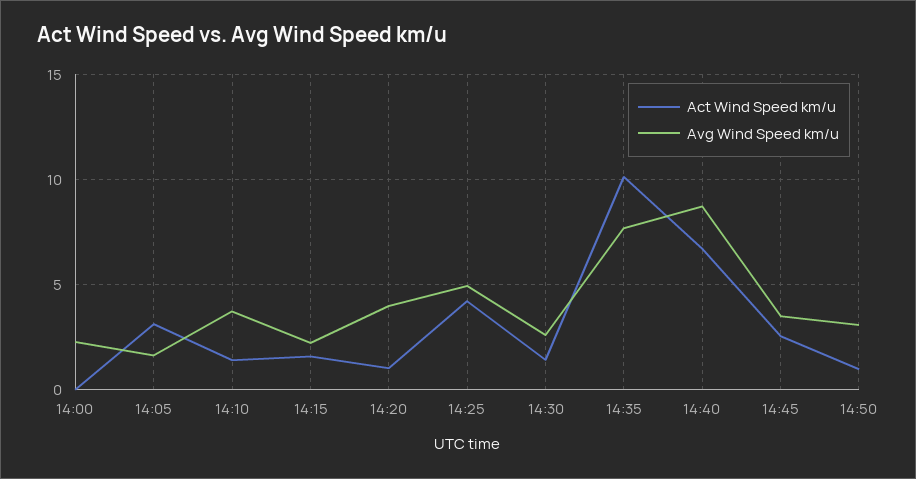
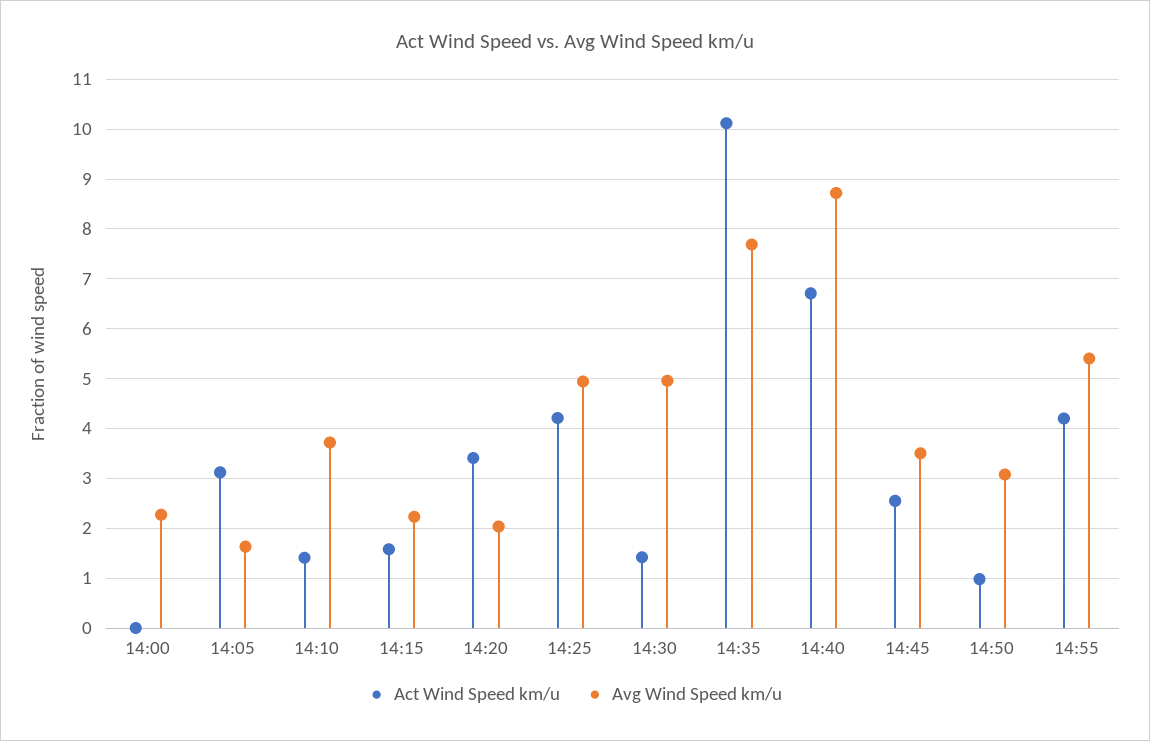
Act Wind Speed km/u, 14:20: 1 -> 3.4
Avg Wind Speed km/u, 14:20: 4 -> 2
Avg Wind Speed km/u, 14:30: 2.5 -> 5
Act Wind Speed km/u, 14:55: none -> 4.2
Avg Wind Speed km/u, 14:55: none -> 5.4

